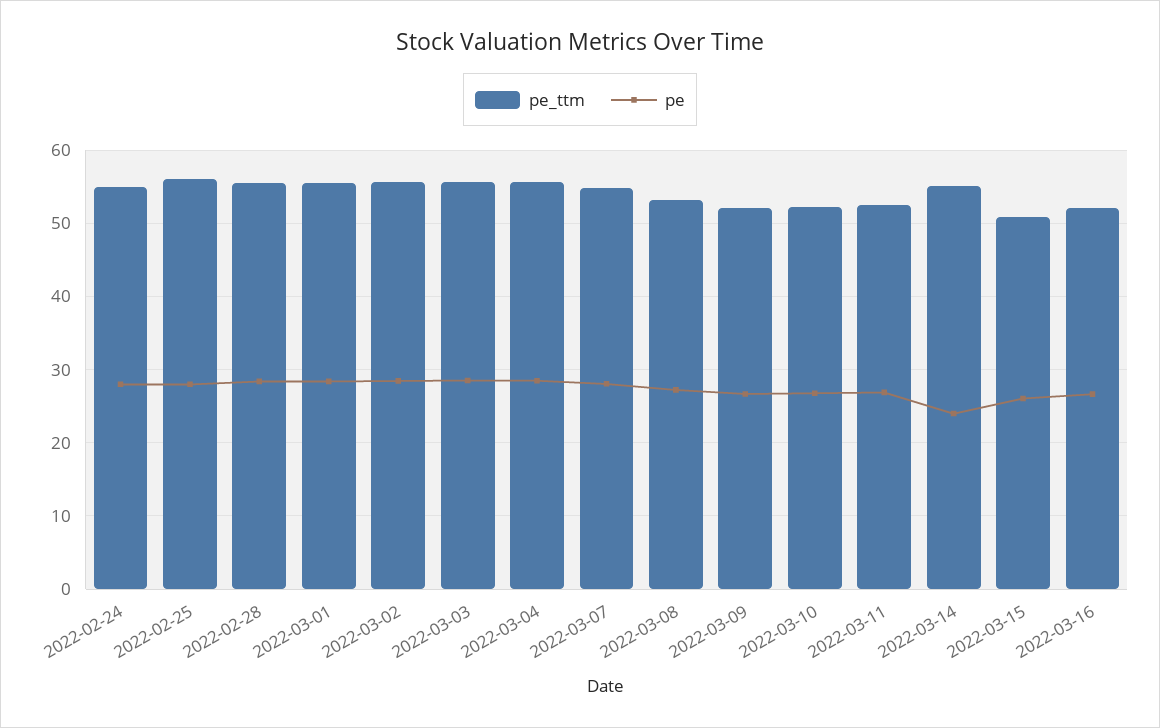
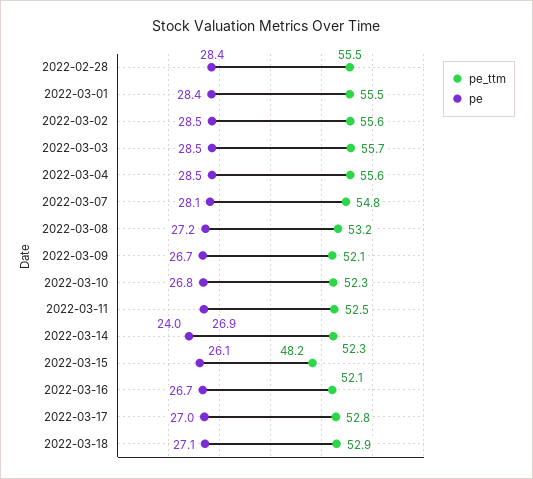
pe_ttm, 2022-02-24: 55 -> none
pe, 2022-02-24: 28 -> none
pe_ttm, 2022-02-25: 56 -> none
pe, 2022-02-25: 28 -> none
pe_ttm, 2022-03-14: 55 -> 52.3
pe_ttm, 2022-03-15: 51 -> 48.2
pe_ttm, 2022-03-17: none -> 52.8
pe, 2022-03-17: none -> 27
pe_ttm, 2022-03-18: none -> 52.9
pe, 2022-03-18: none -> 27.1

